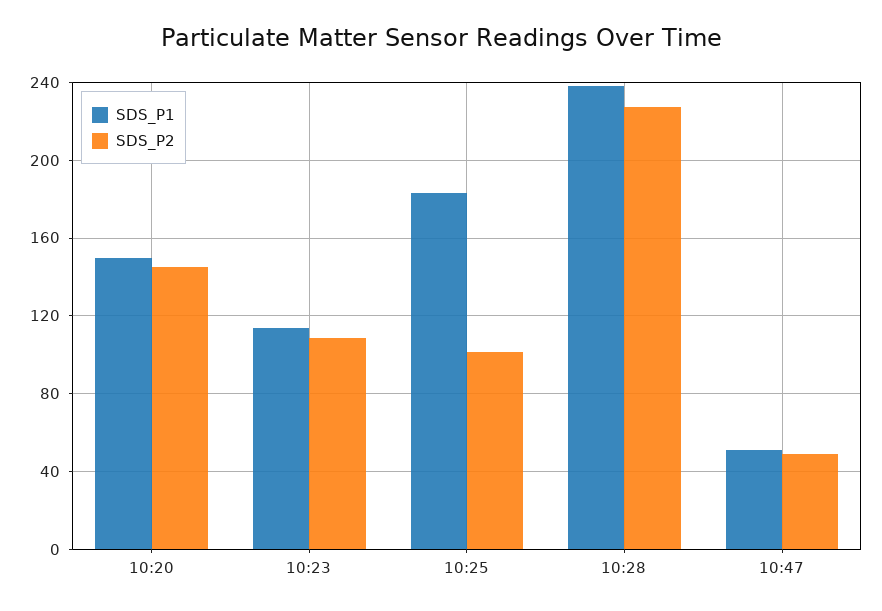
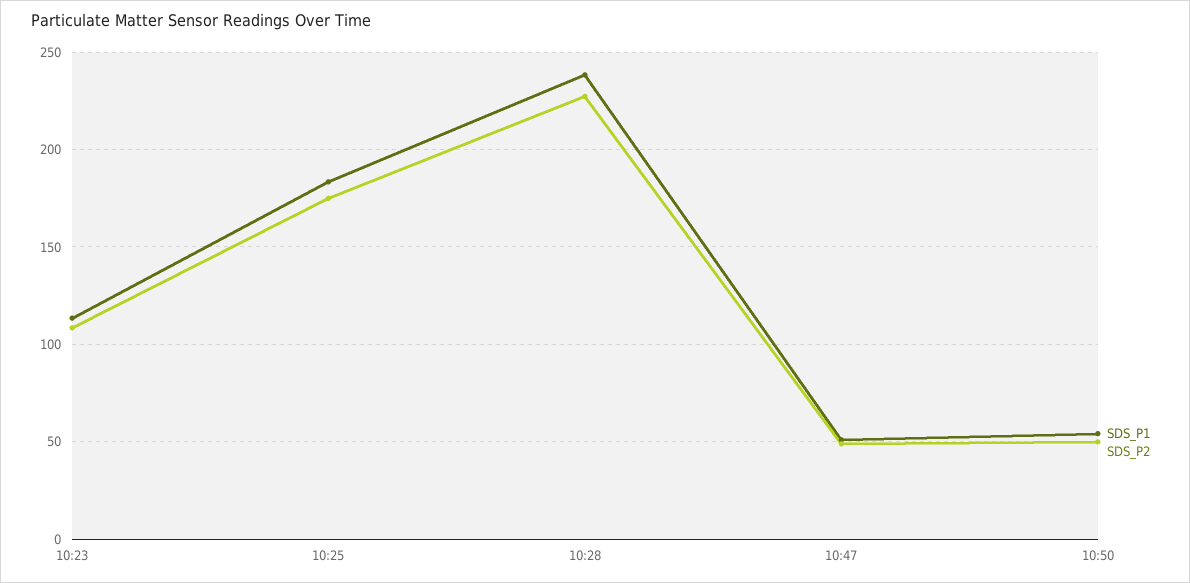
SDS_P1, 10:20: 150 -> none
SDS_P2, 10:20: 145 -> none
SDS_P2, 10:25: 100 -> 175
SDS_P1, 10:50: none -> 55
SDS_P2, 10:50: none -> 50

